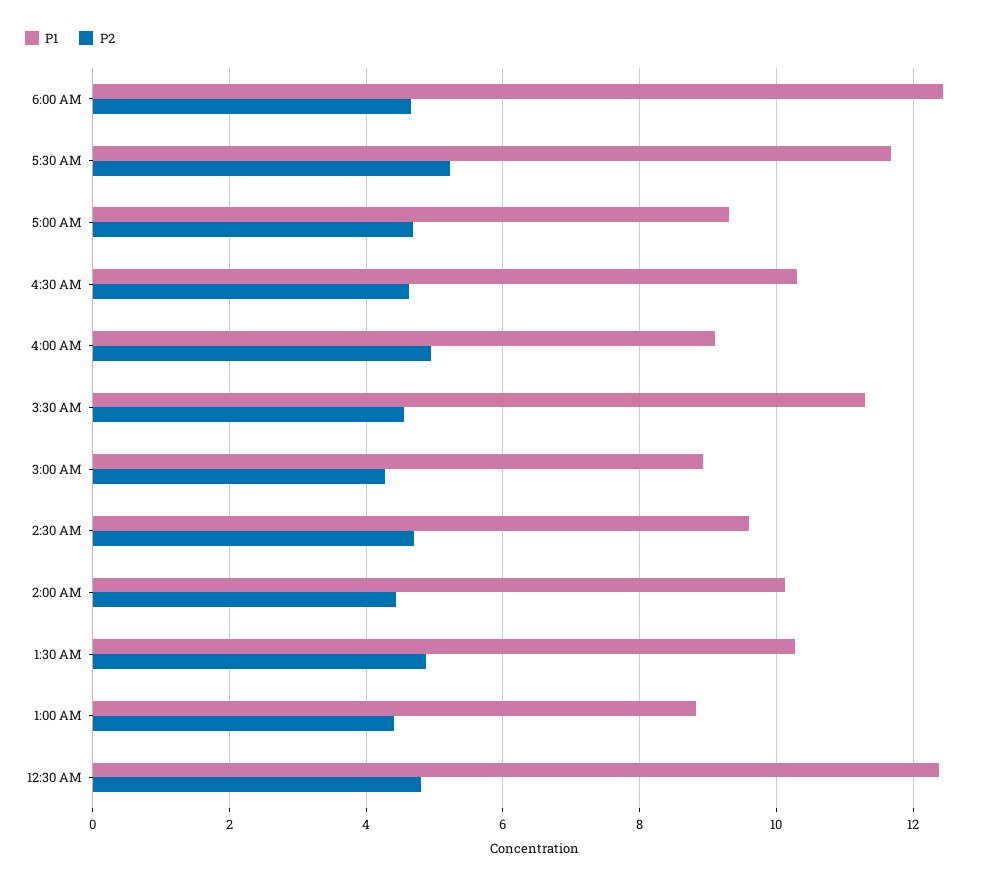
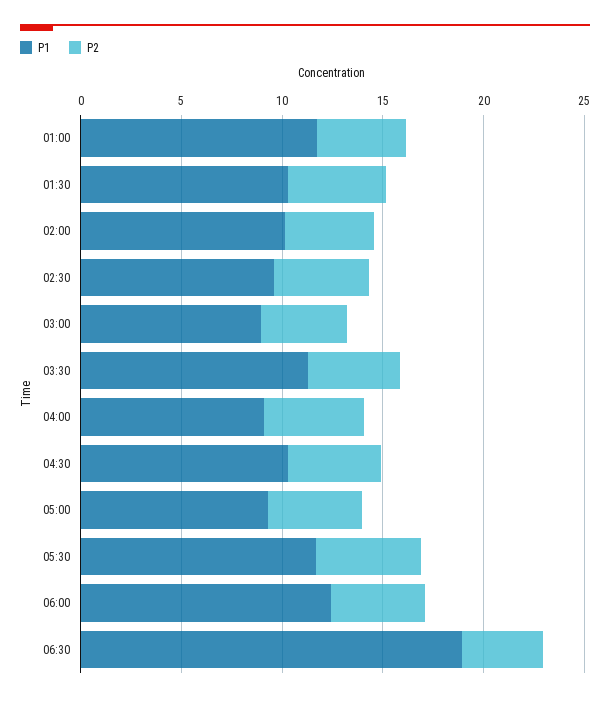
P1, 1:00 AM: 8.8 -> 12
P1, 12:30 AM: 12.4 -> none
P2, 12:30 AM: 4.8 -> none
P1, 06:30: none -> 19
P2, 06:30: none -> 4

